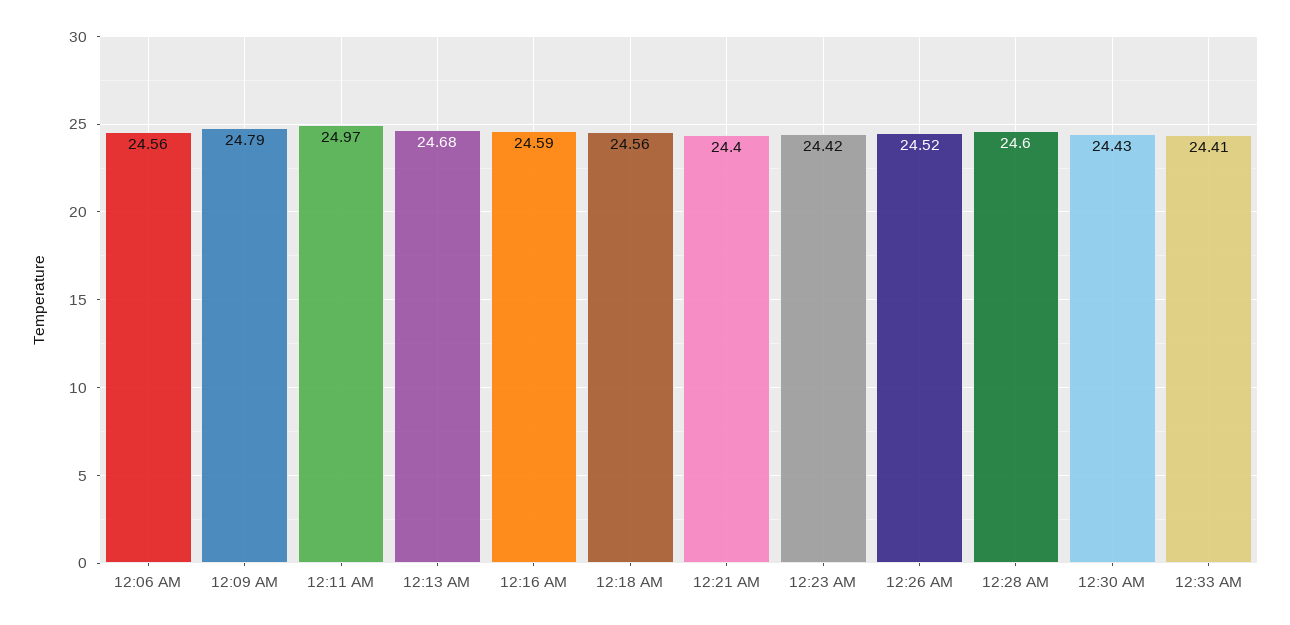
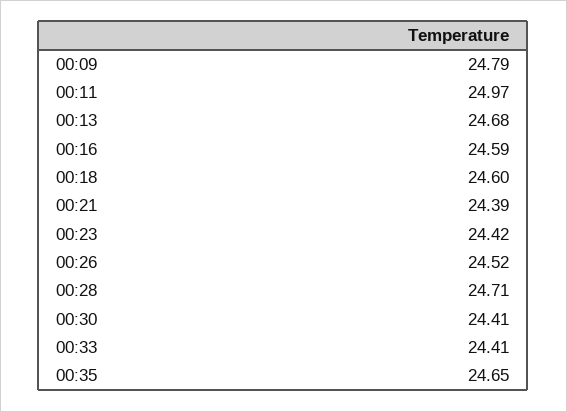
12:06 AM: 24.56 -> none
12:18 AM: 24.56 -> 24.6
12:21 AM: 24.4 -> 24.39
12:28 AM: 24.6 -> 24.71
12:30 AM: 24.43 -> 24.41
00:35: none -> 24.65

